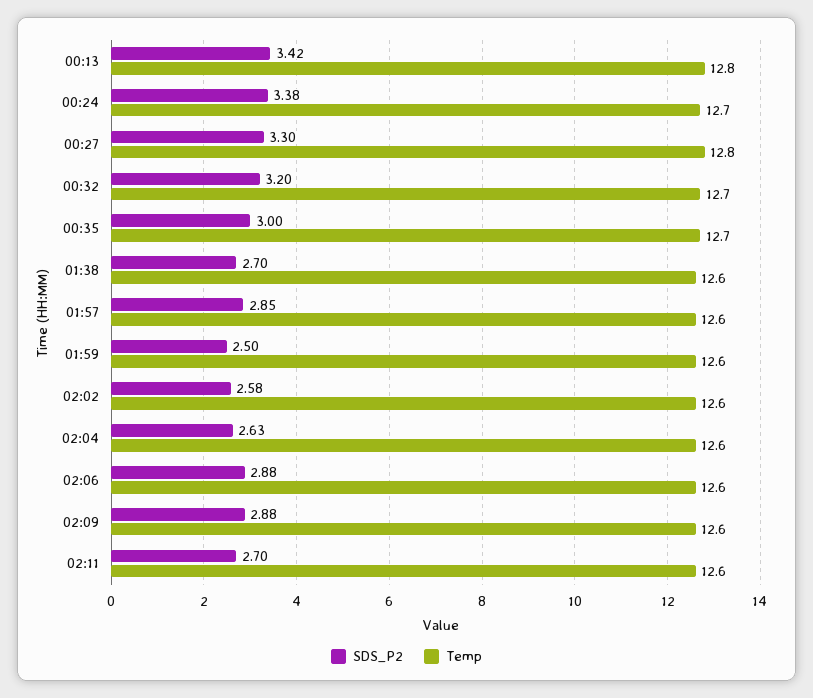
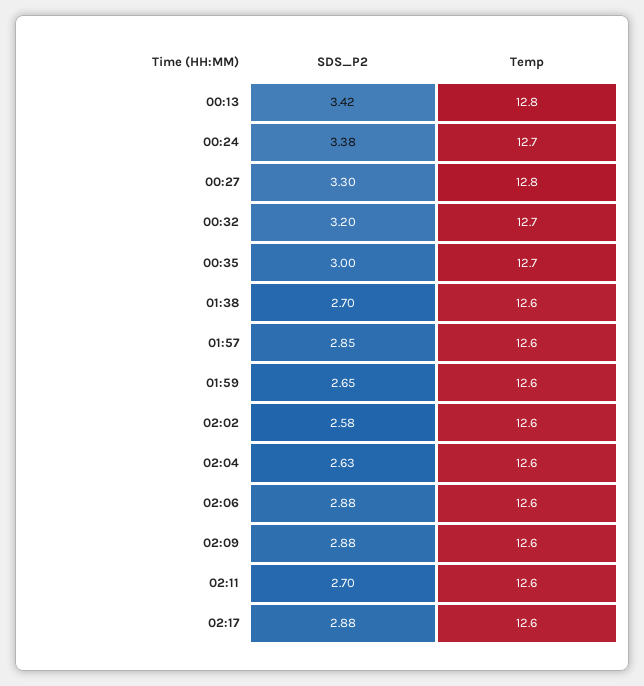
SDS_P2, 01:59: 2.5 -> 2.65
SDS_P2, 02:17: none -> 2.88
Temp, 02:17: none -> 12.6

